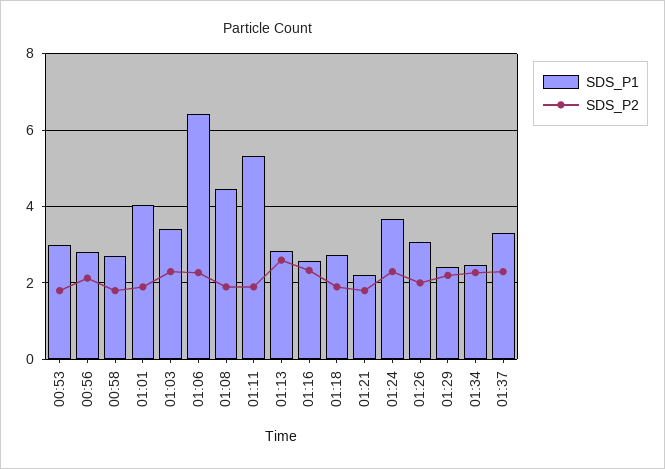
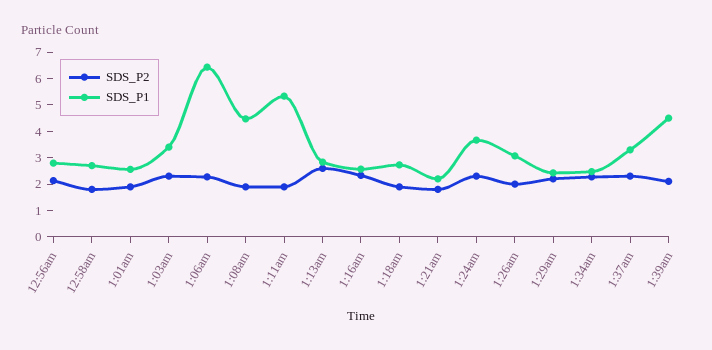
SDS_P1, 00:53: 3 -> none
SDS_P2, 00:53: 1.8 -> none
SDS_P1, 01:01: 4 -> 2.5
SDS_P2, 1:39am: none -> 2
SDS_P1, 1:39am: none -> 4.5

